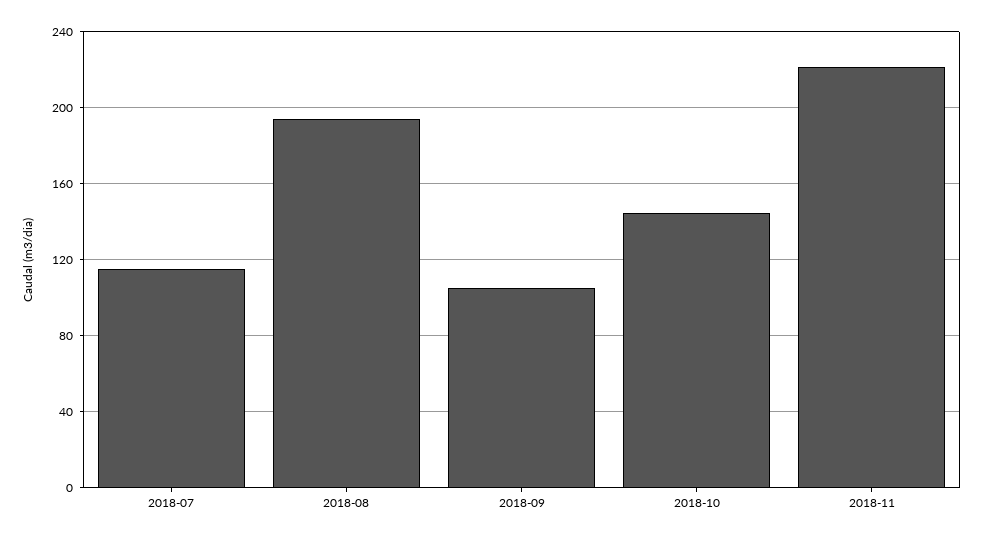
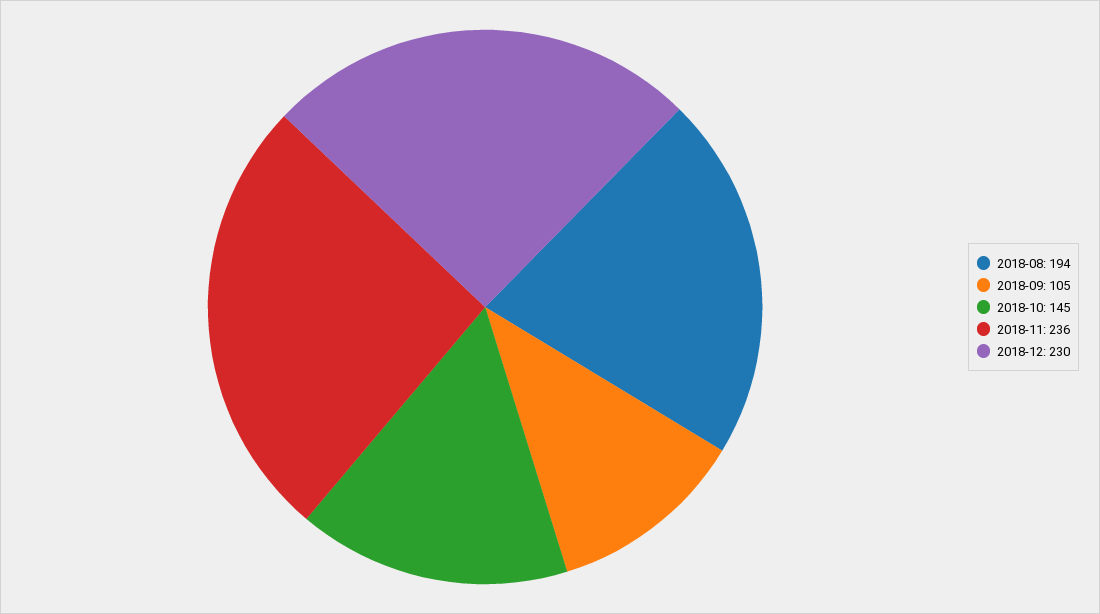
2018-07: 115 -> none
2018-11: 220 -> 236
2018-12: none -> 230

